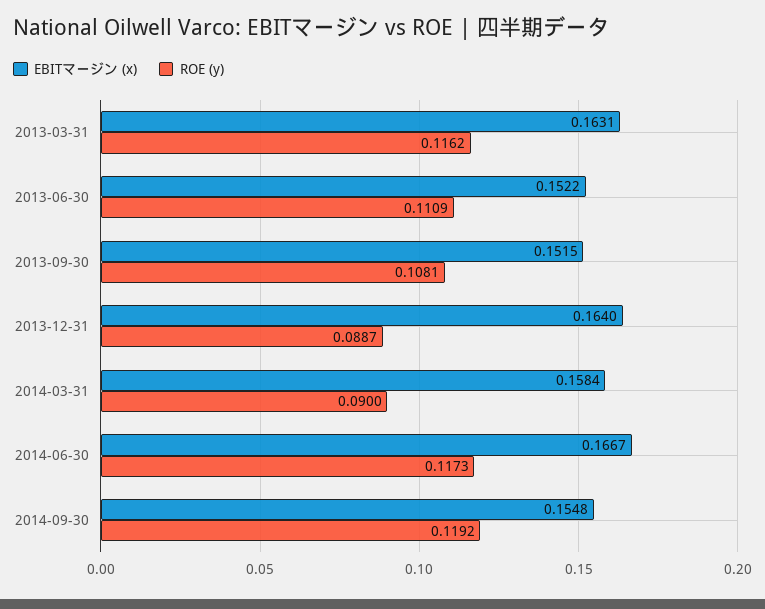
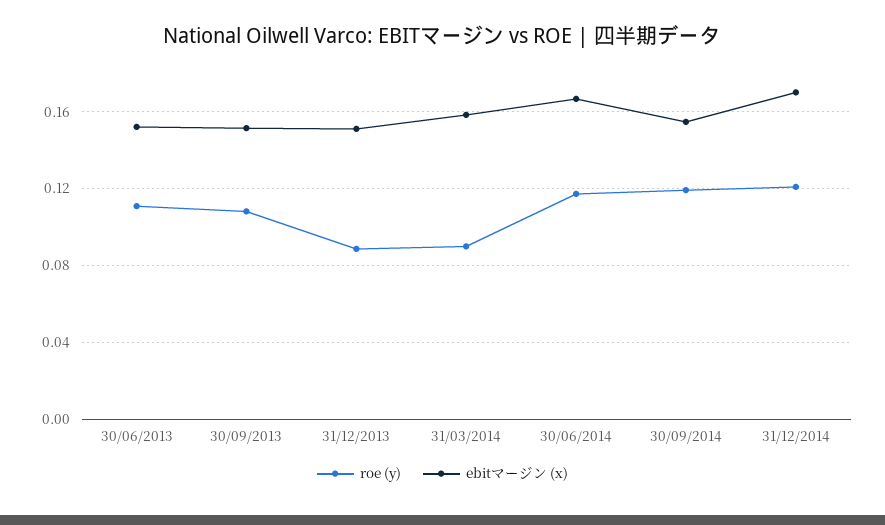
EBITマージン (x), 2013-03-31: 0.1631 -> none
ROE (y), 2013-03-31: 0.1162 -> none
EBITマージン (x), 2013-12-31: 0.164 -> 0.15
ROE (y), 31/12/2014: none -> 0.12
EBITマージン (x), 31/12/2014: none -> 0.17

